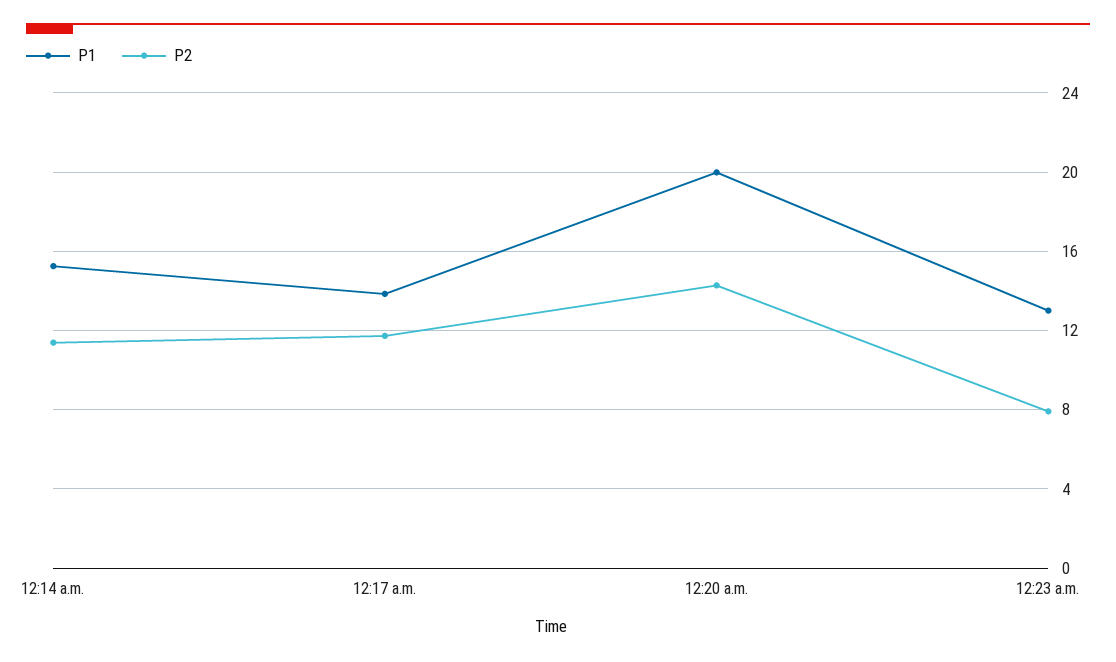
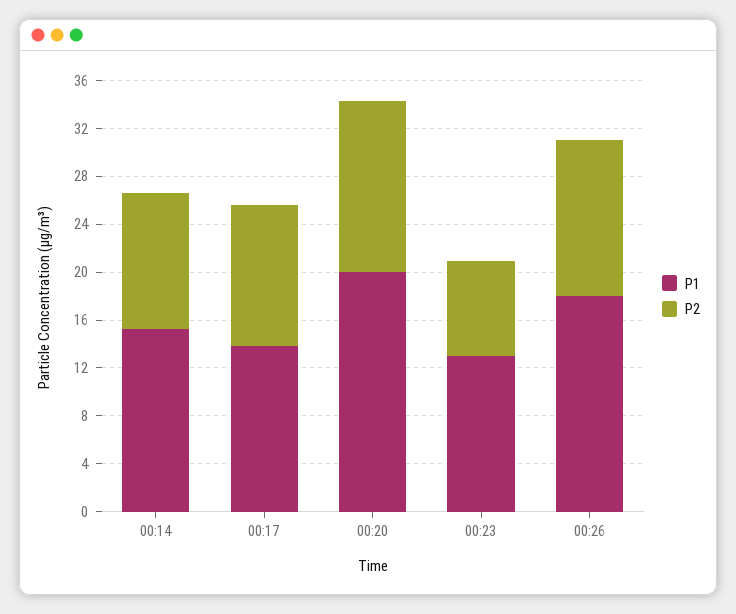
P1, 00:26: none -> 18
P2, 00:26: none -> 13

